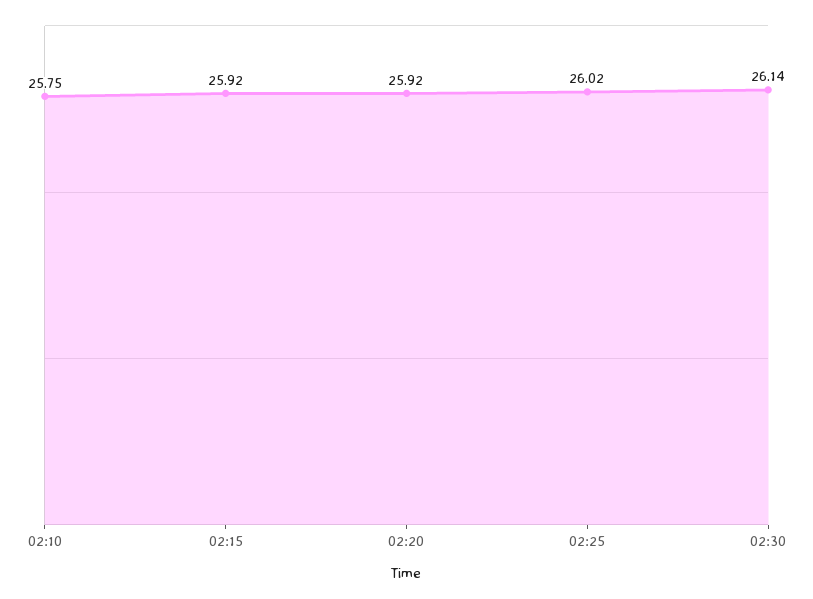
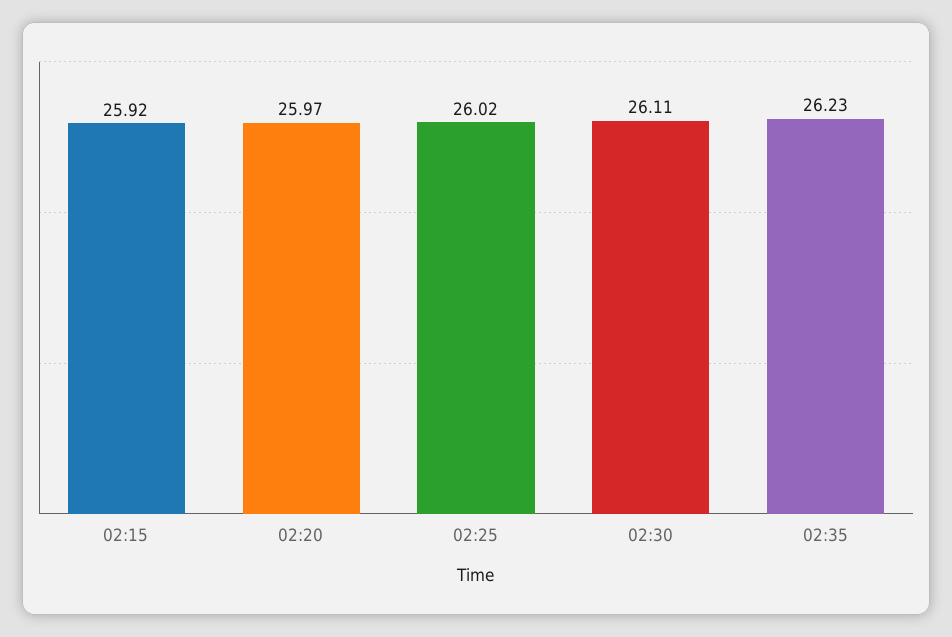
02:10: 25.75 -> none
02:20: 25.92 -> 25.97
02:30: 26.14 -> 26.11
02:35: none -> 26.23

